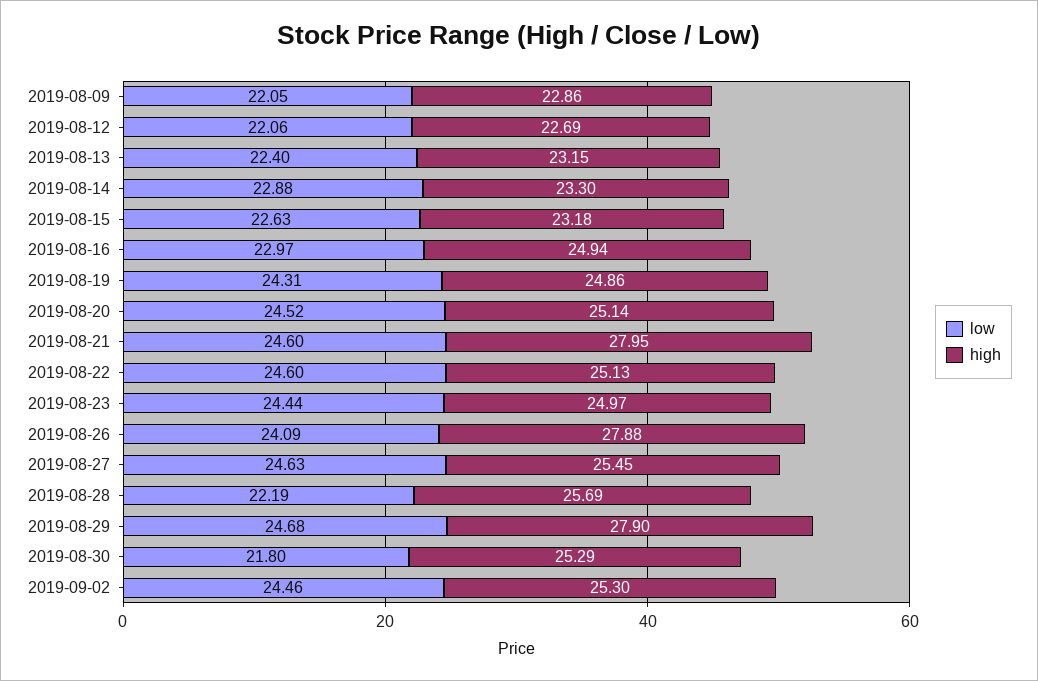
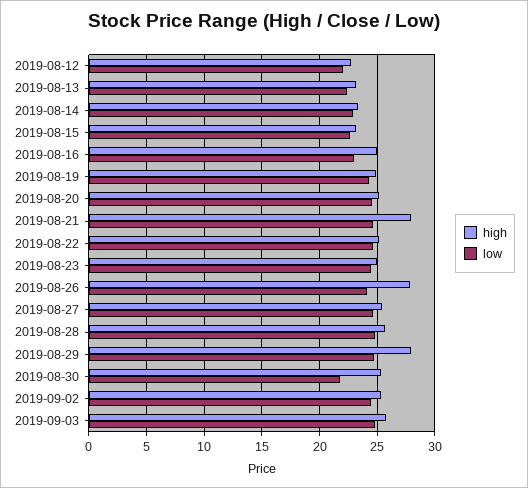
low, 2019-08-09: 22.05 -> none
high, 2019-08-09: 22.86 -> none
low, 2019-08-28: 22.19 -> 25
high, 2019-09-03: none -> 26
low, 2019-09-03: none -> 25

